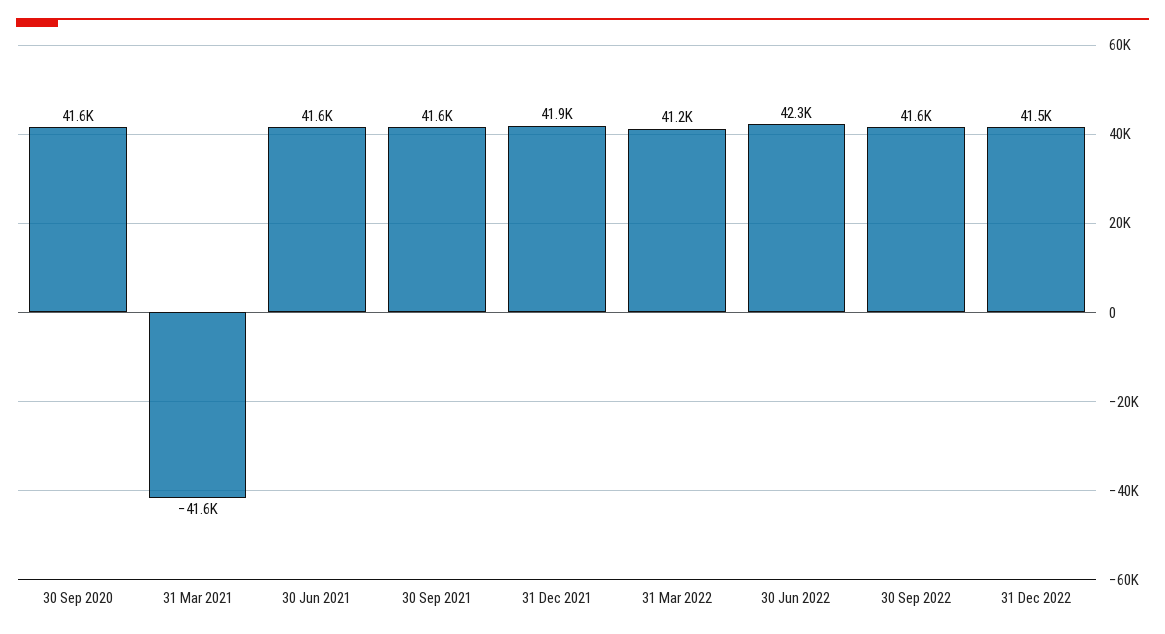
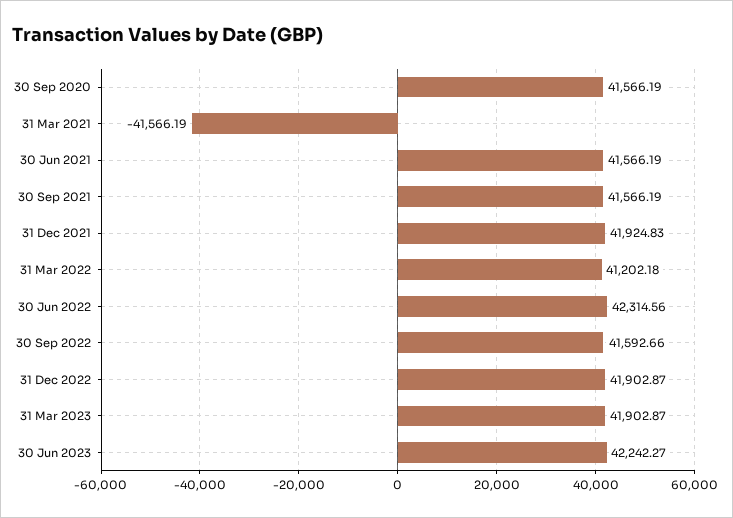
31 Dec 2022: 41500 -> 41902.87
31 Mar 2023: none -> 41902.87
30 Jun 2023: none -> 42242.27

